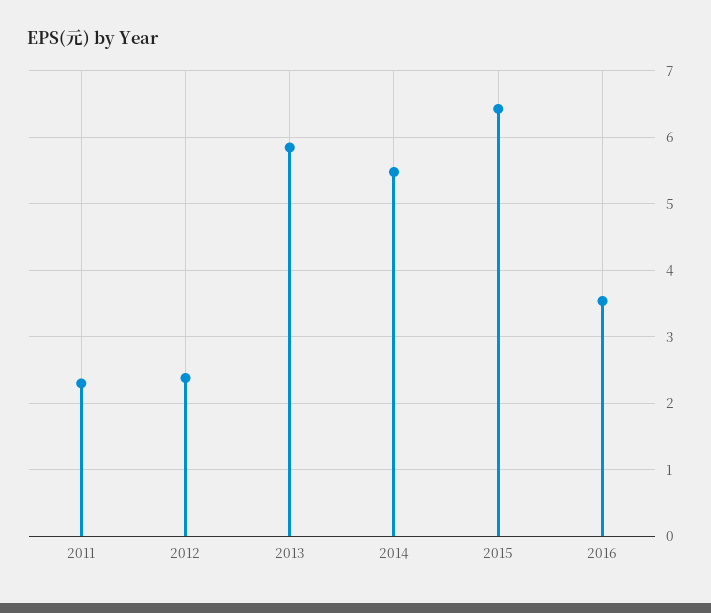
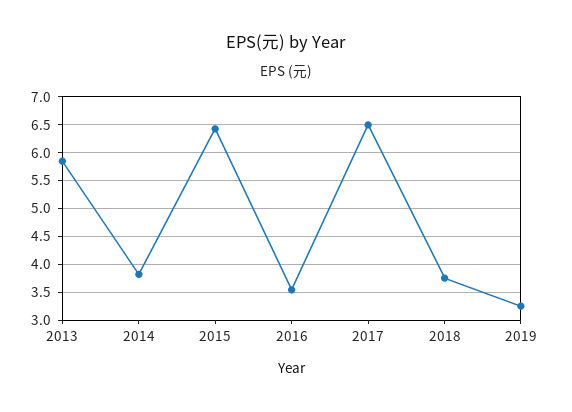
2011: 2.3 -> none
2012: 2.4 -> none
2014: 5.5 -> 3.75
2017: none -> 6.5
2018: none -> 3.75
2019: none -> 3.25

